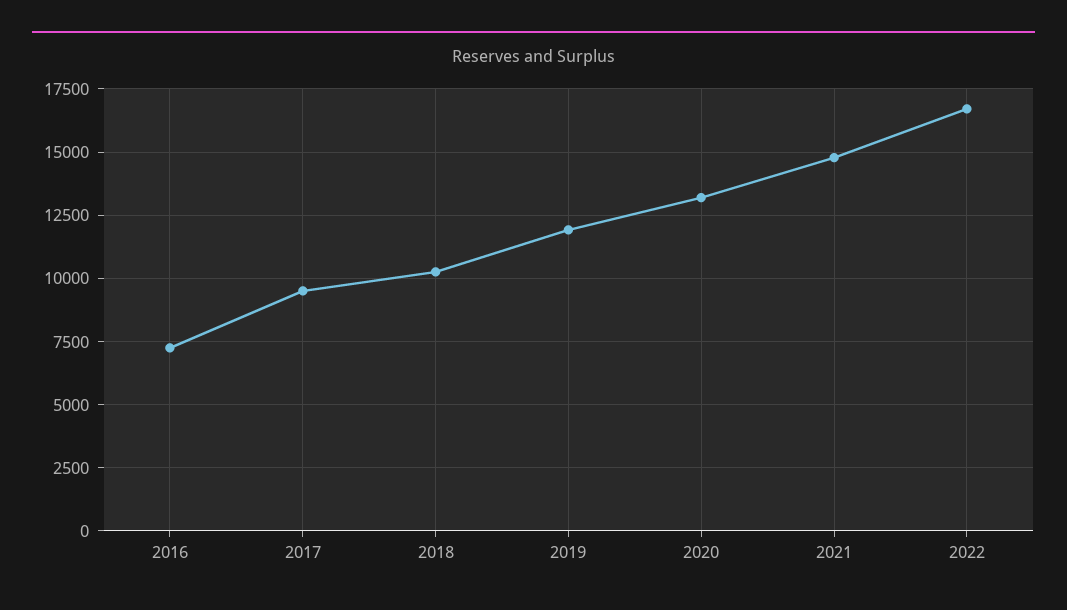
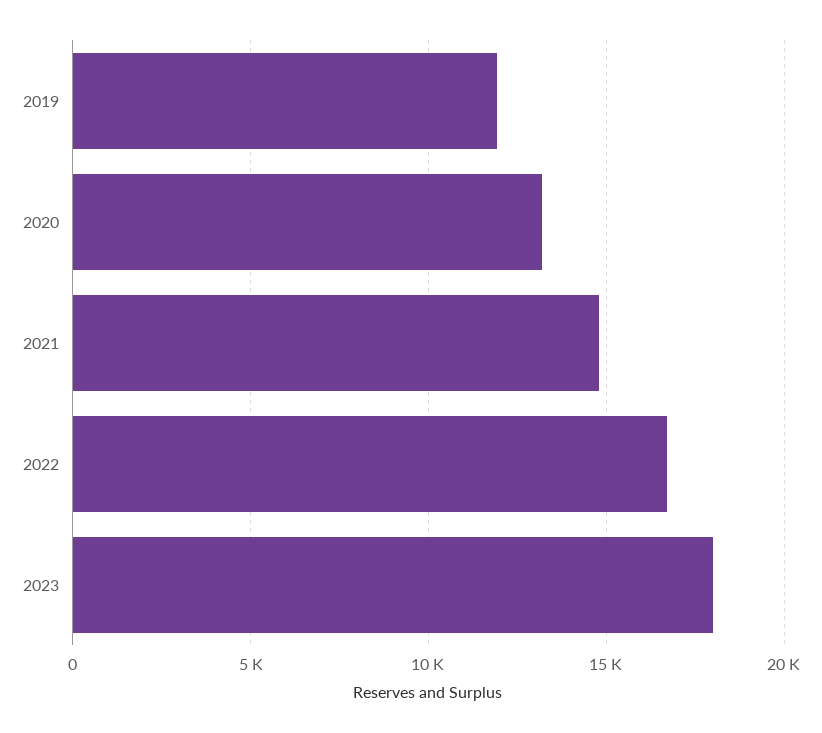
2016: 7250 -> none
2017: 9500 -> none
2018: 10250 -> none
2023: none -> 18000

